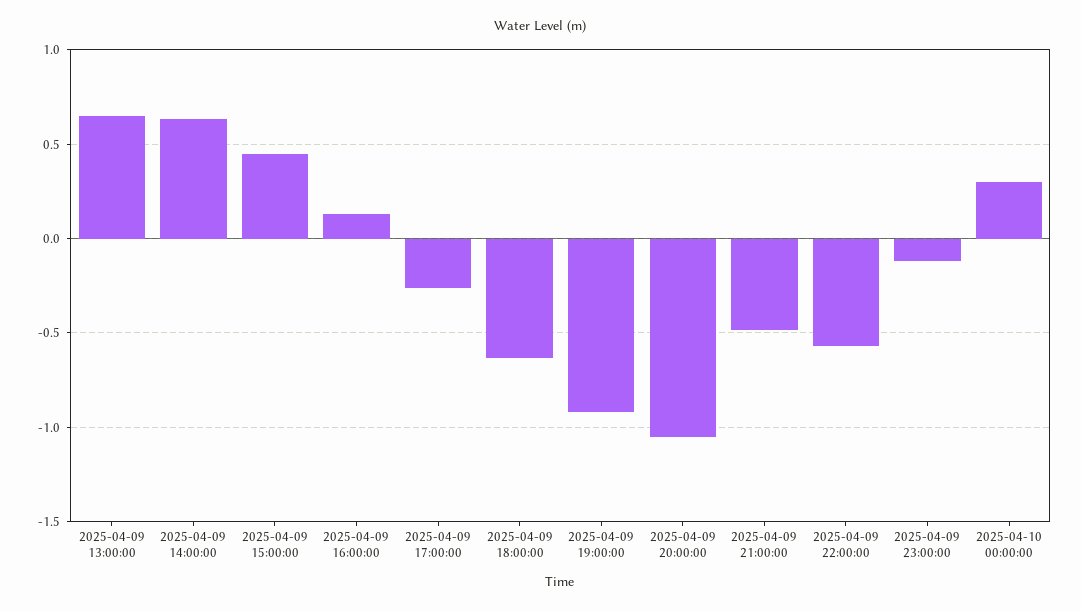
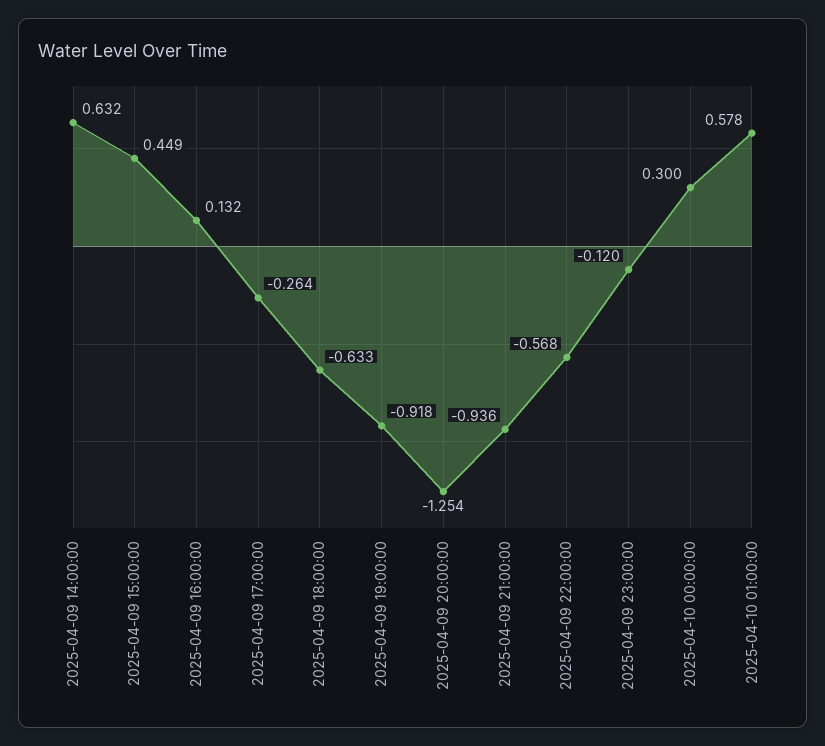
2025-04-09 13:00:00: 0.65 -> none
2025-04-09 20:00:00: -1.05 -> -1.254
2025-04-09 21:00:00: -0.5 -> -0.936
2025-04-10 01:00:00: none -> 0.578

